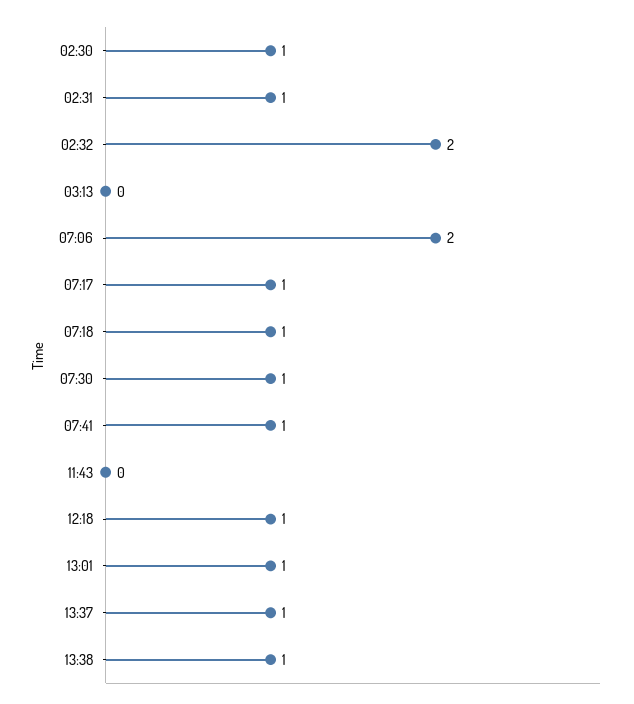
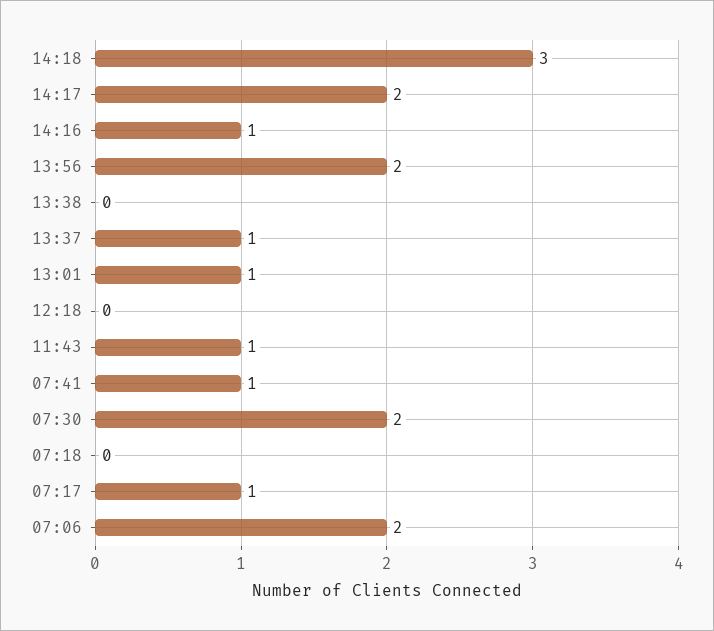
02:30: 1 -> none
02:31: 1 -> none
02:32: 2 -> none
03:13: 0 -> none
07:18: 1 -> 0
07:30: 1 -> 2
11:43: 0 -> 1
12:18: 1 -> 0
13:38: 1 -> 0
14:18: none -> 3
14:17: none -> 2
14:16: none -> 1
13:56: none -> 2

